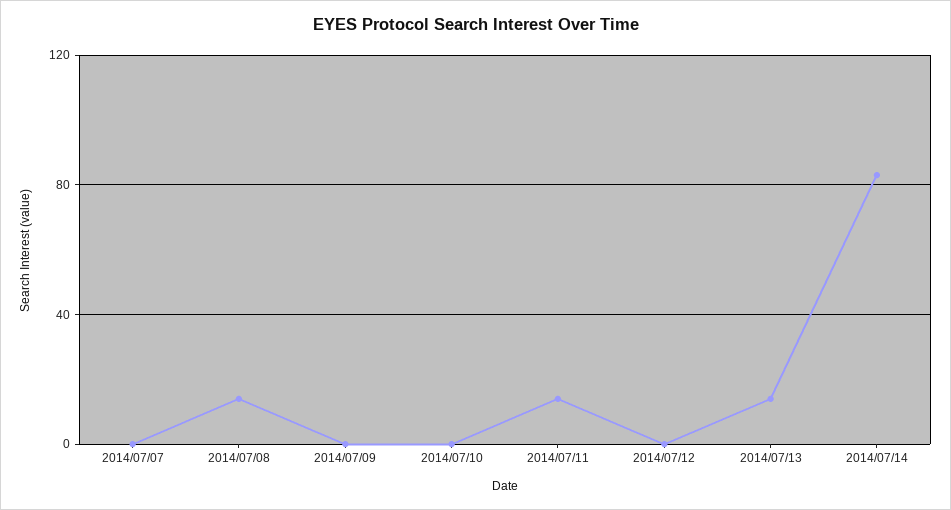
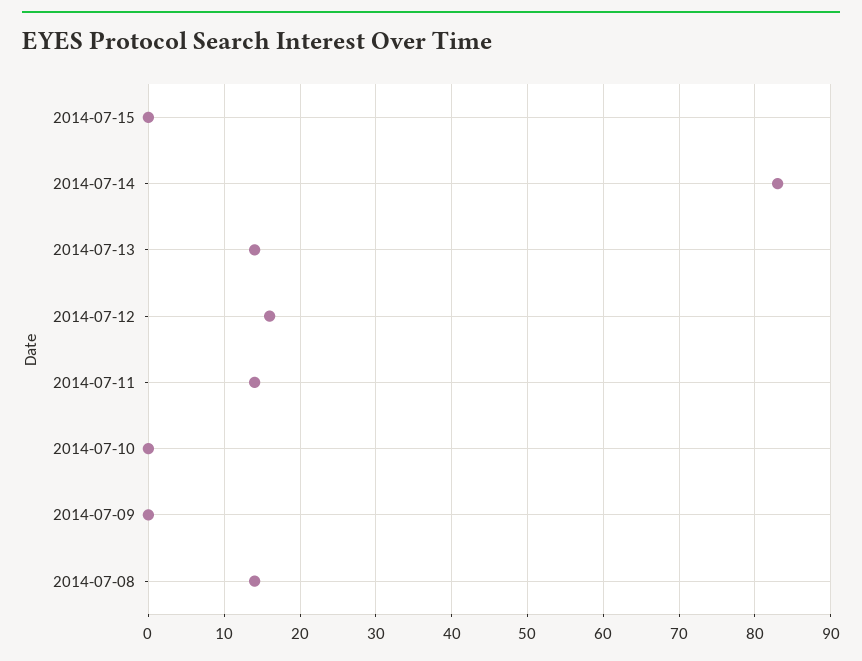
2014/07/07: 0 -> none
2014/07/12: 0 -> 16
2014-07-15: none -> 0

